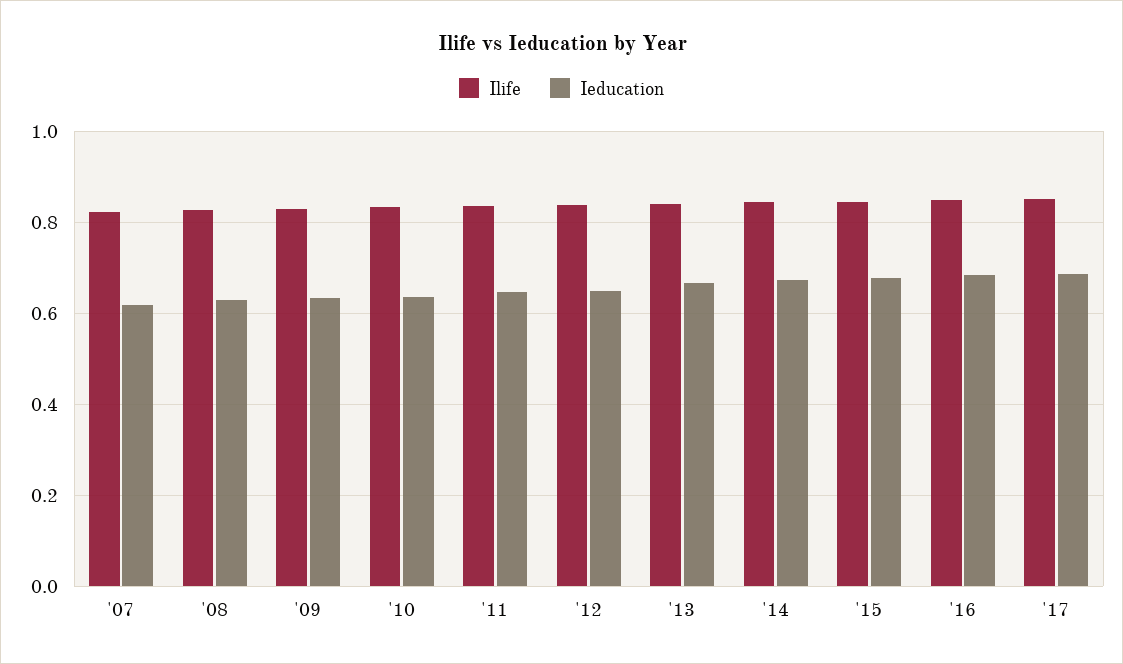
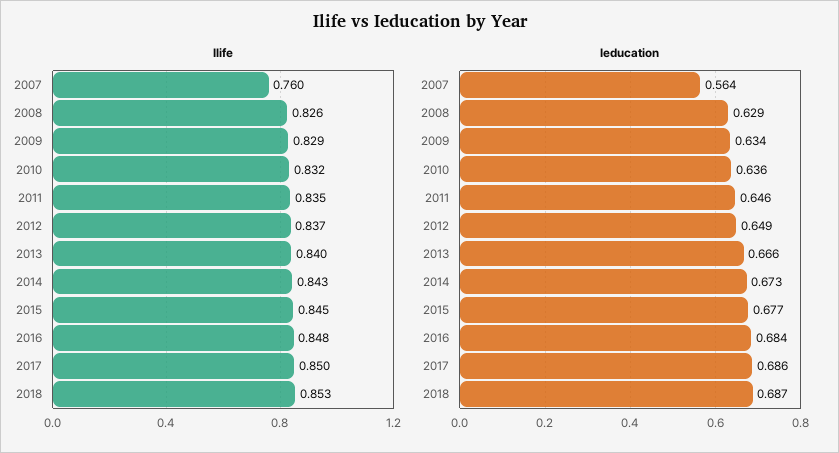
Ilife, '07: 0.82 -> 0.76
Ieducation, '07: 0.62 -> 0.564
Ilife, 2018: none -> 0.853
Ieducation, 2018: none -> 0.687

